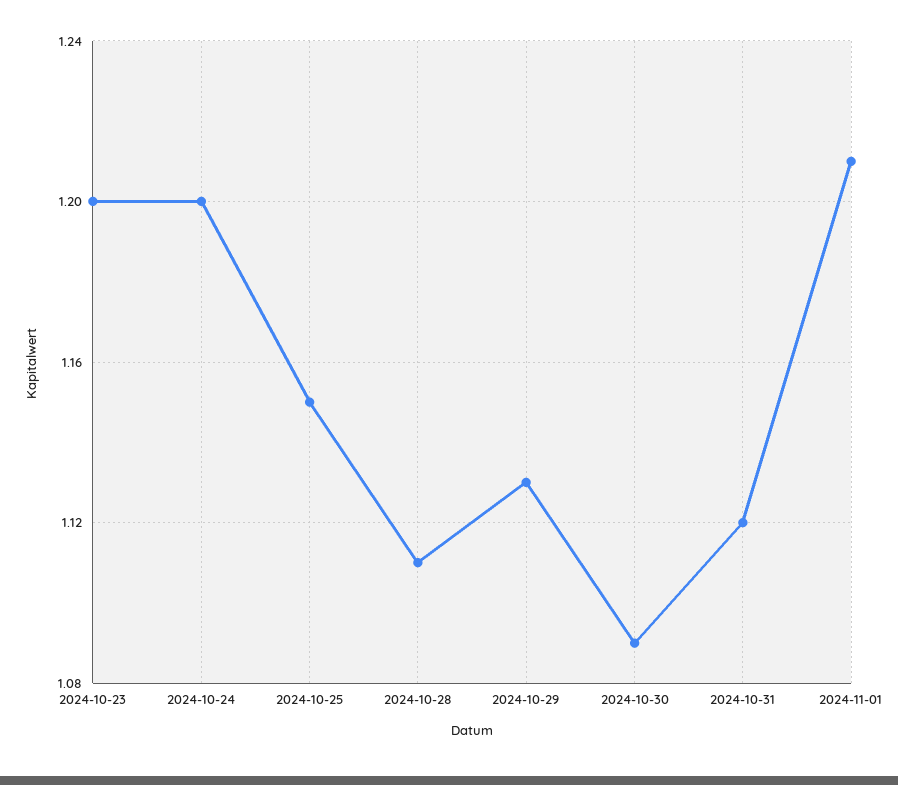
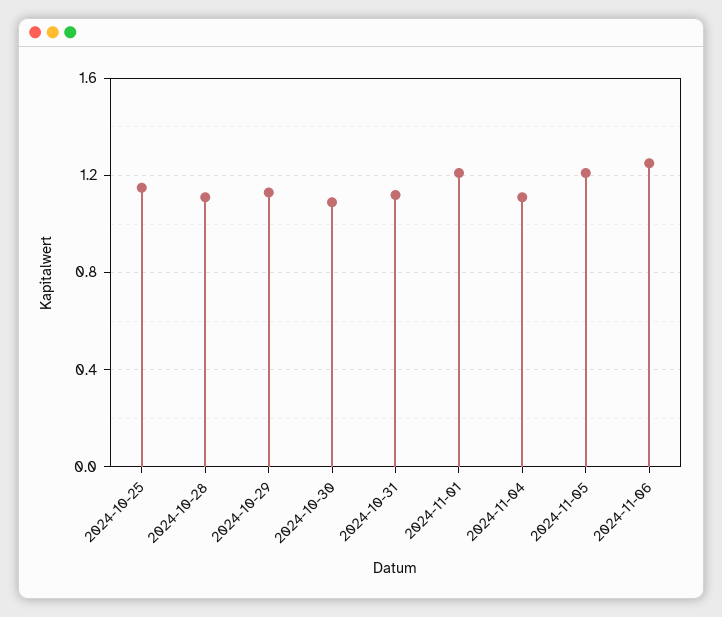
2024-10-23: 1.2 -> none
2024-10-24: 1.2 -> none
2024-11-04: none -> 1.1
2024-11-05: none -> 1.2
2024-11-06: none -> 1.25

